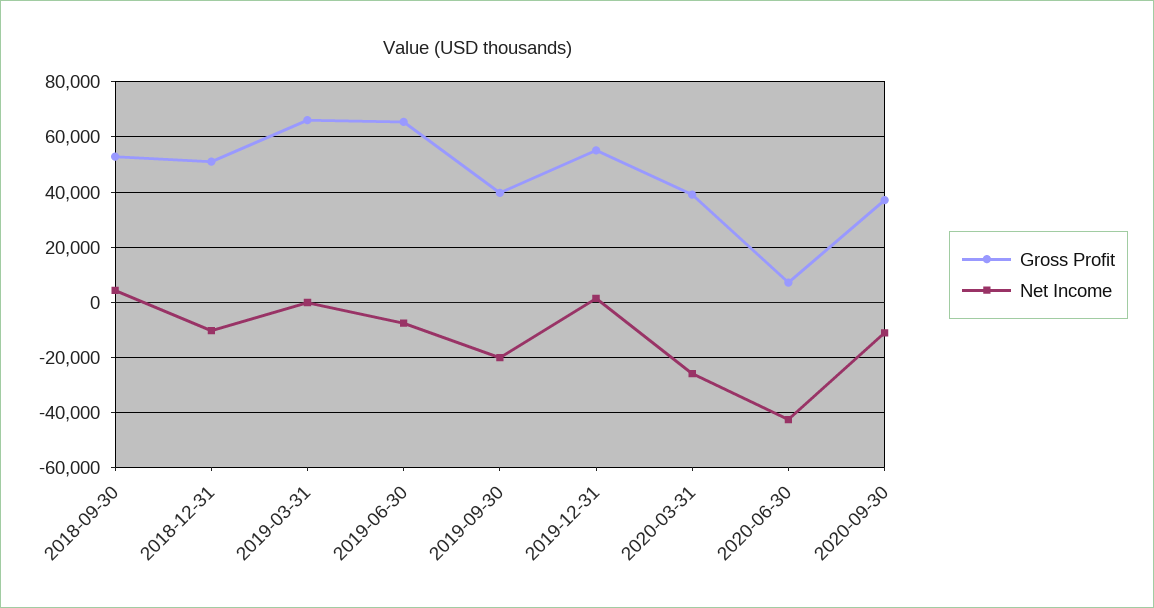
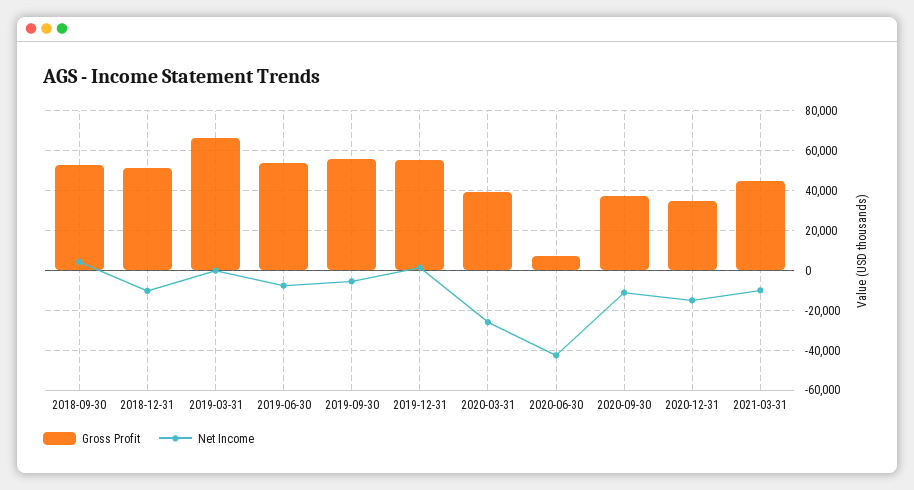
Gross Profit, 2019-06-30: 65000 -> 55000
Gross Profit, 2019-09-30: 40000 -> 55000
Net Income, 2019-09-30: -20000 -> -5000
Gross Profit, 2020-12-31: none -> 35000
Net Income, 2020-12-31: none -> -15000
Gross Profit, 2021-03-31: none -> 45000
Net Income, 2021-03-31: none -> -10000

